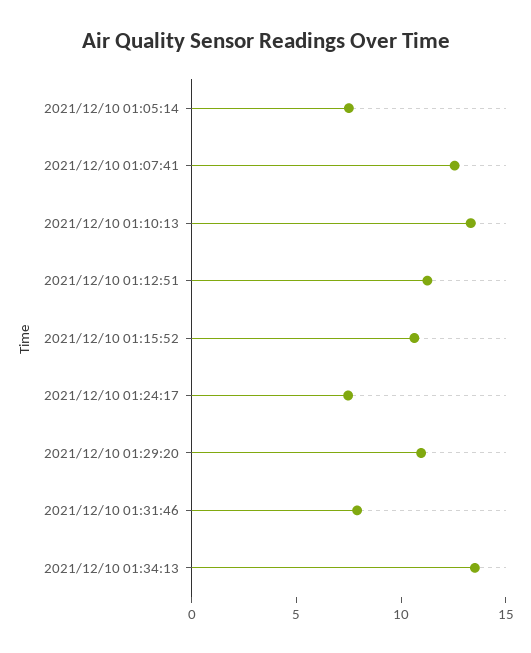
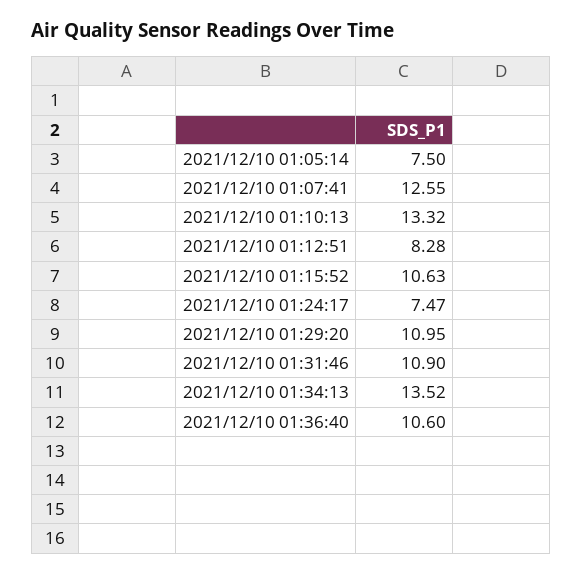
2021/12/10 01:12:51: 11 -> 8.28
2021/12/10 01:31:46: 8 -> 10.9
2021/12/10 01:36:40: none -> 10.6

